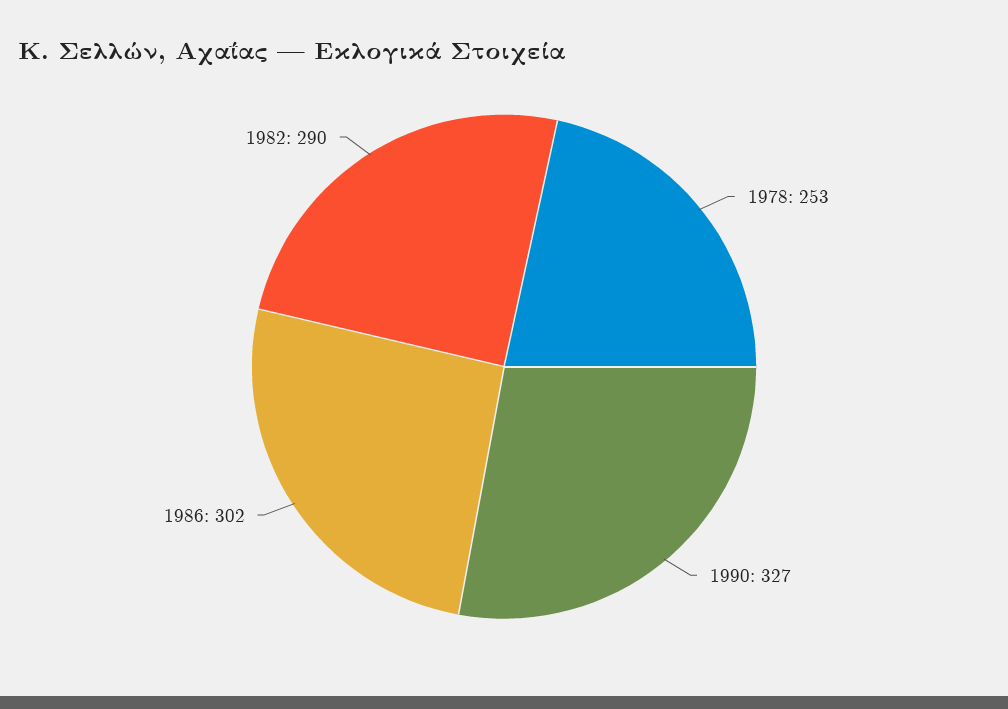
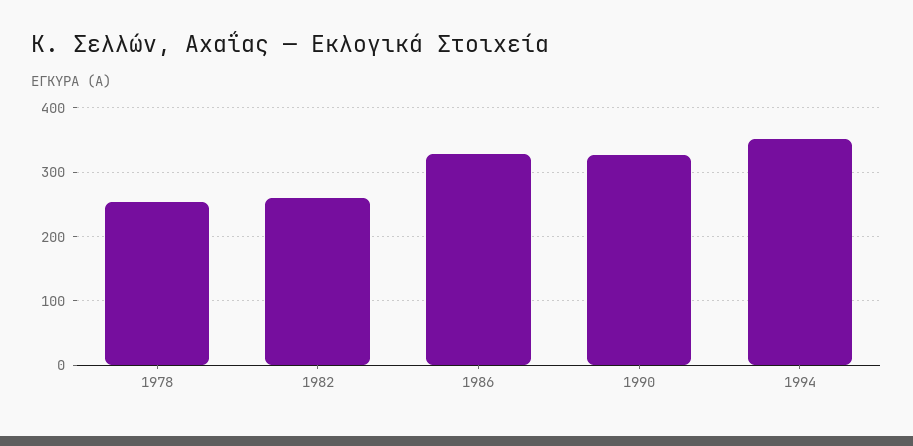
1986: 302 -> 330
1982: 290 -> 260
1994: none -> 350

